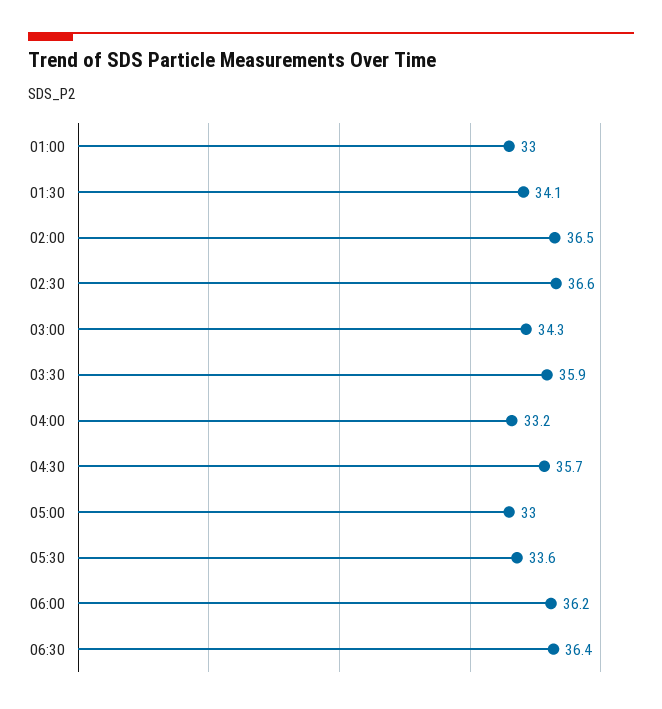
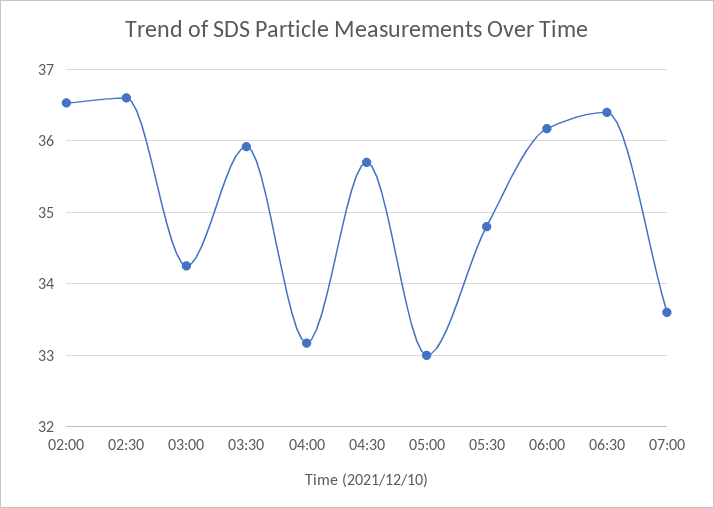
01:00: 33 -> none
01:30: 34.1 -> none
05:30: 33.6 -> 34.8
07:00: none -> 33.6

